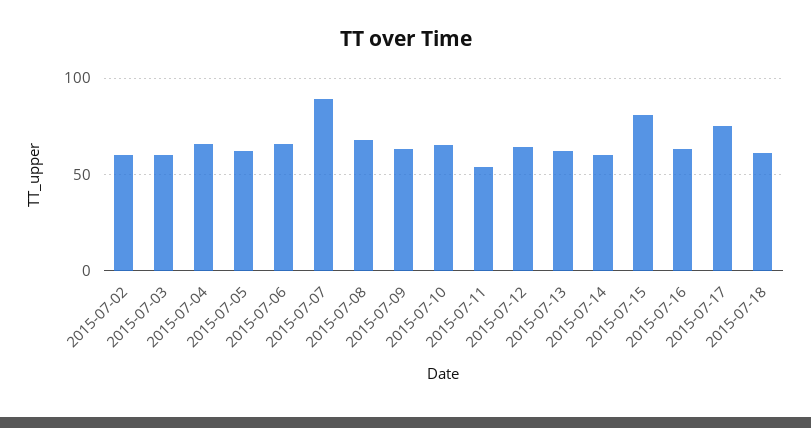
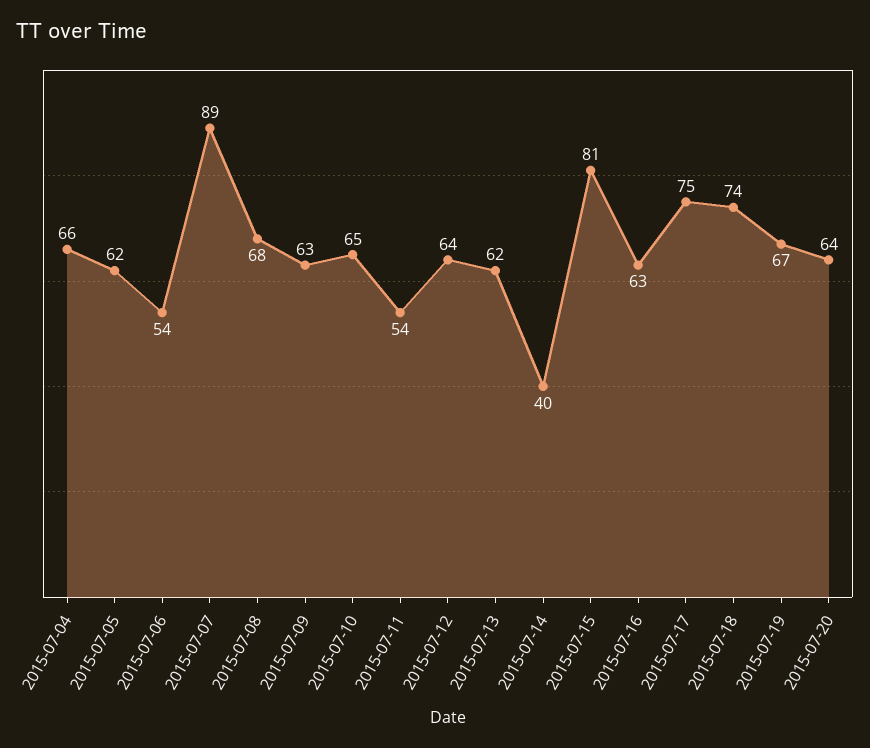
2015-07-02: 60 -> none
2015-07-03: 60 -> none
2015-07-06: 65 -> 54
2015-07-14: 60 -> 40
2015-07-18: 60 -> 74
2015-07-19: none -> 67
2015-07-20: none -> 64

